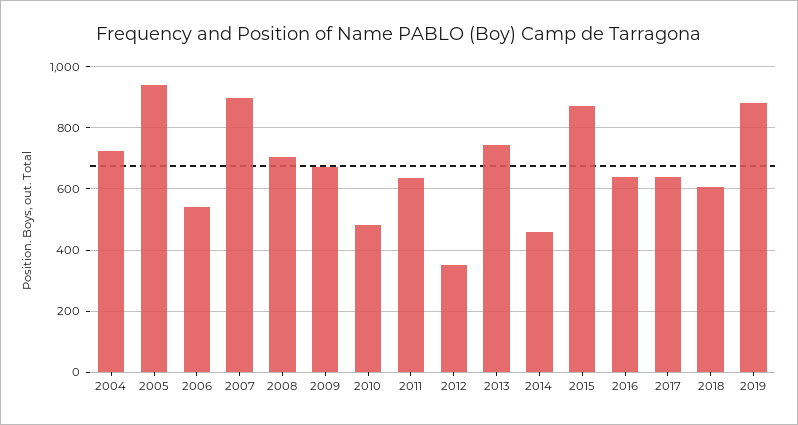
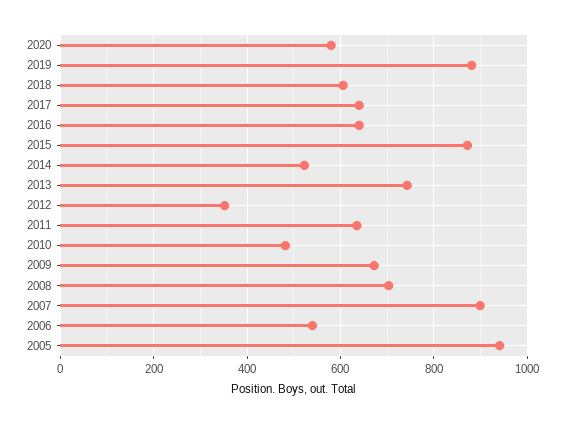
2004: 720 -> none
2014: 460 -> 520
2020: none -> 580

